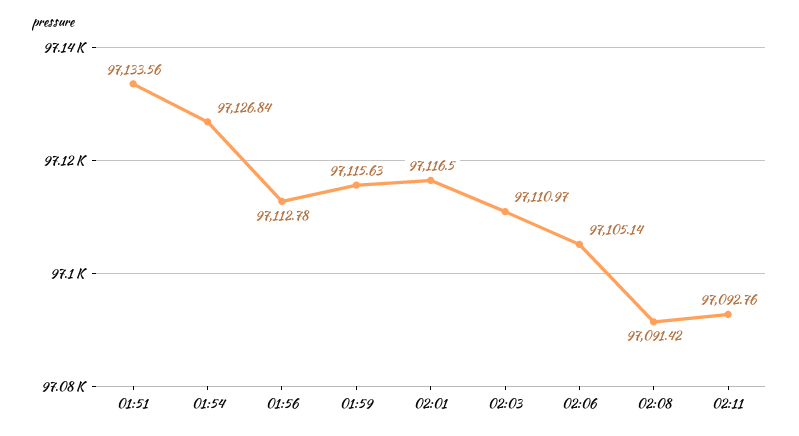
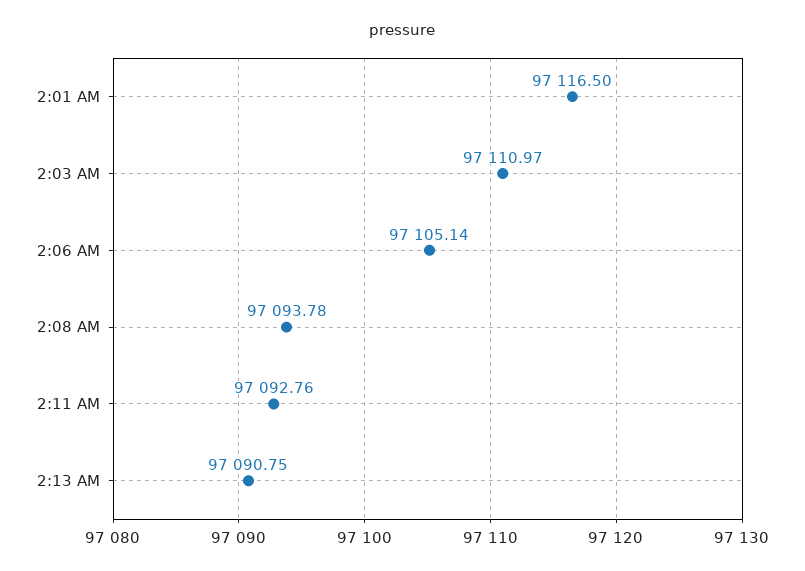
01:51: 97133.56 -> none
01:54: 97126.84 -> none
01:56: 97112.78 -> none
01:59: 97115.63 -> none
02:08: 97091.42 -> 97093.78
2:13 AM: none -> 97090.75

